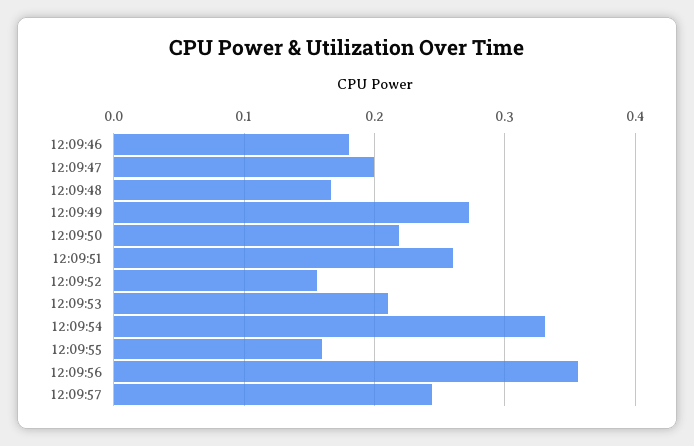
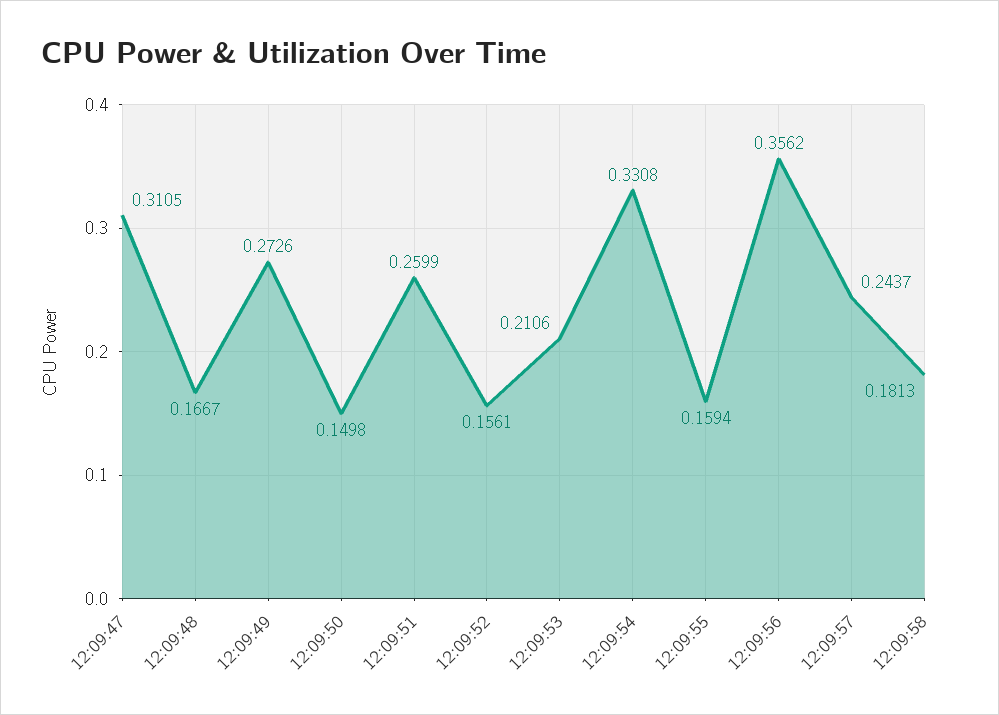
12:09:46: 0.18 -> none
12:09:47: 0.2 -> 0.3105
12:09:50: 0.22 -> 0.1498
12:09:58: none -> 0.1813

